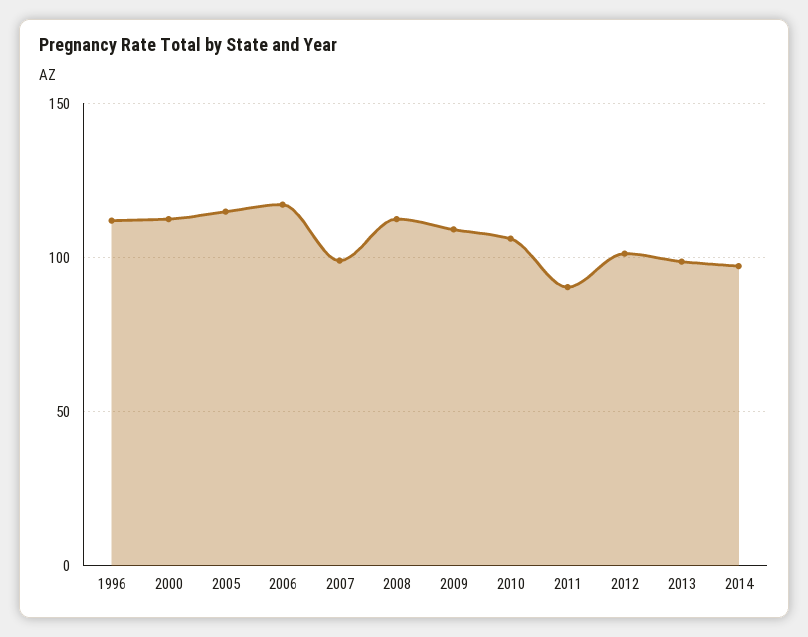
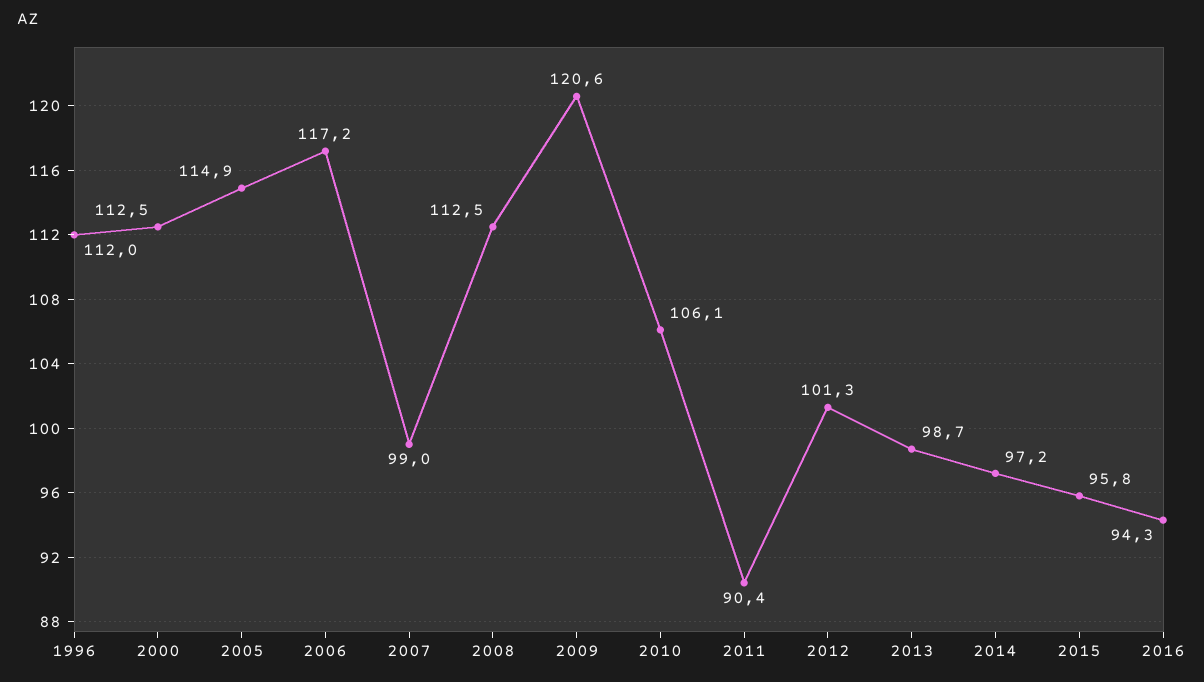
2009: 110 -> 120.6
2015: none -> 95.8
2016: none -> 94.3

